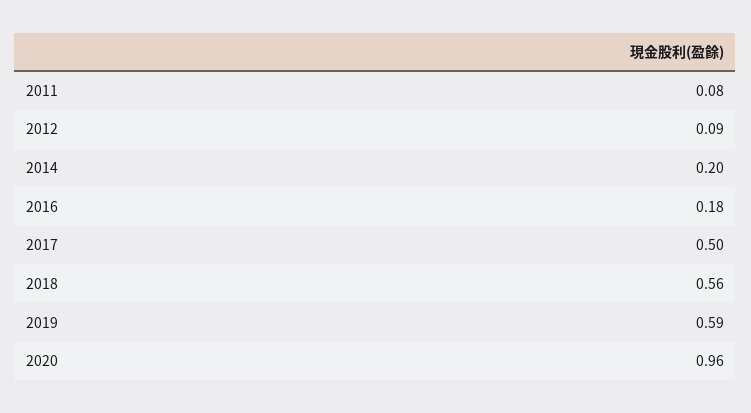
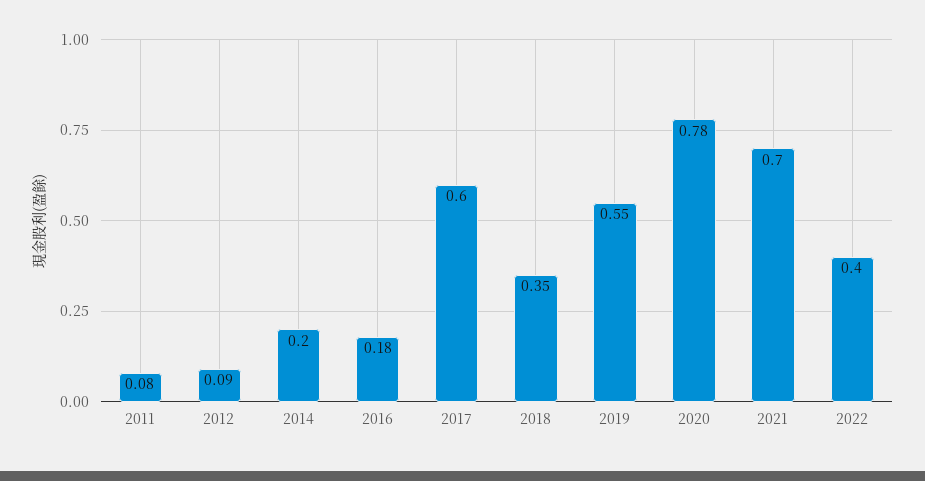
2017: 0.5 -> 0.6
2018: 0.56 -> 0.35
2019: 0.59 -> 0.55
2020: 0.96 -> 0.78
2021: none -> 0.7
2022: none -> 0.4

